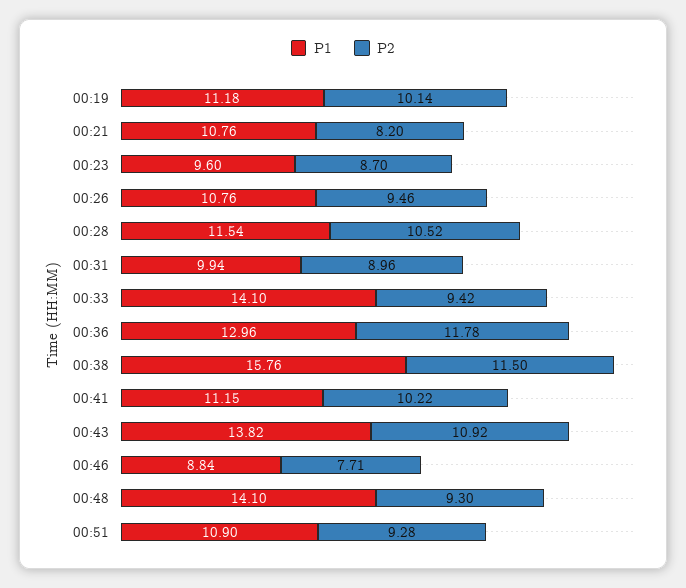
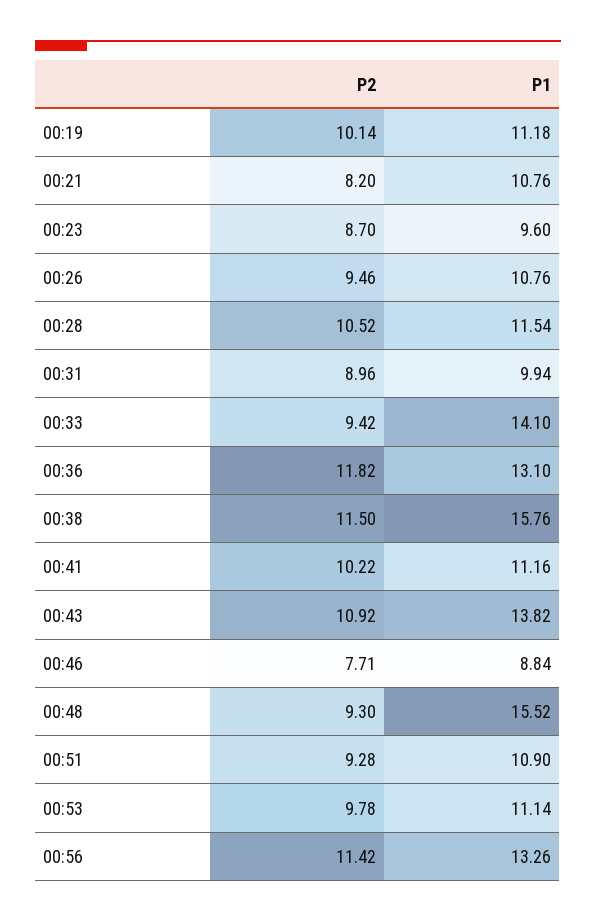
P1, 00:36: 12.96 -> 13.1
P2, 00:36: 11.78 -> 11.82
P1, 00:41: 11.15 -> 11.16
P1, 00:48: 14.1 -> 15.52
P2, 00:53: none -> 9.78
P1, 00:53: none -> 11.14
P2, 00:56: none -> 11.42
P1, 00:56: none -> 13.26

